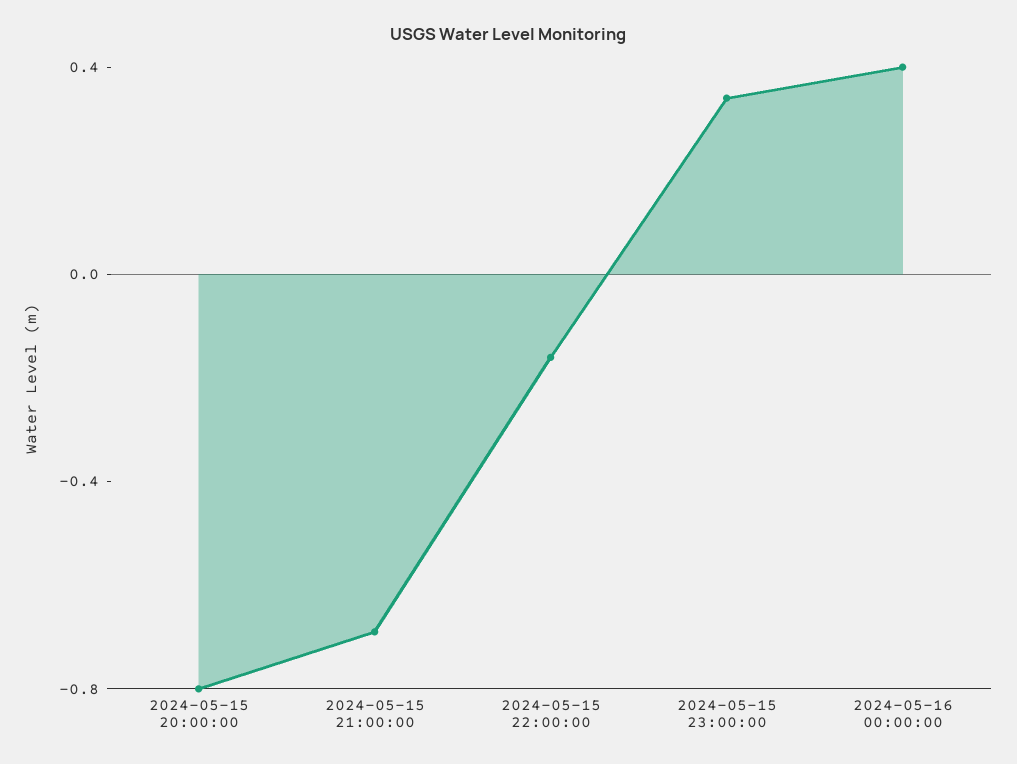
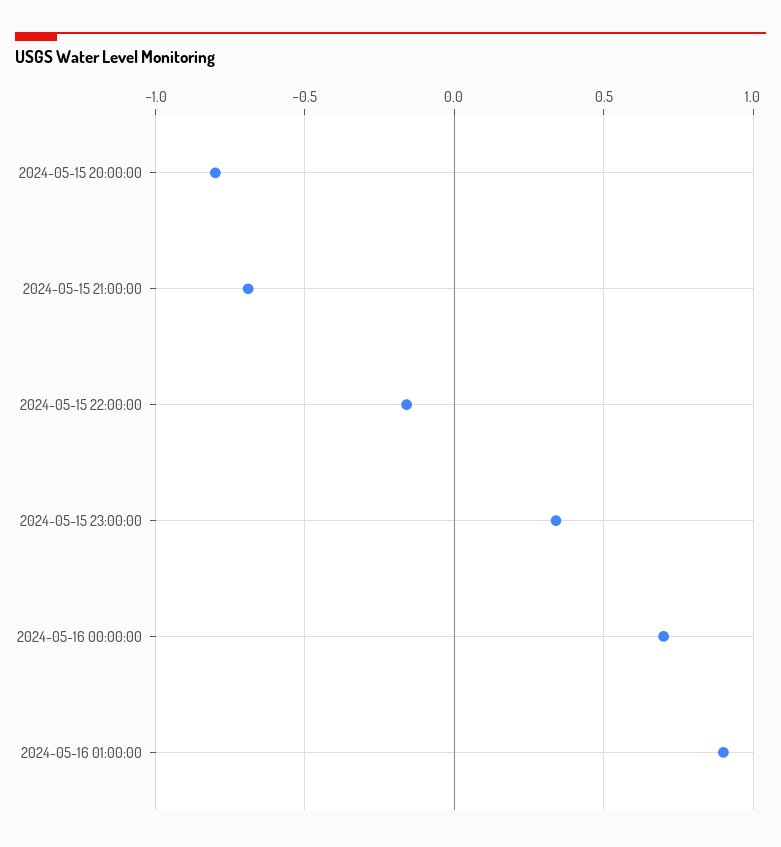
2024-05-16 00:00:00: 0.4 -> 0.7
2024-05-16 01:00:00: none -> 0.9

